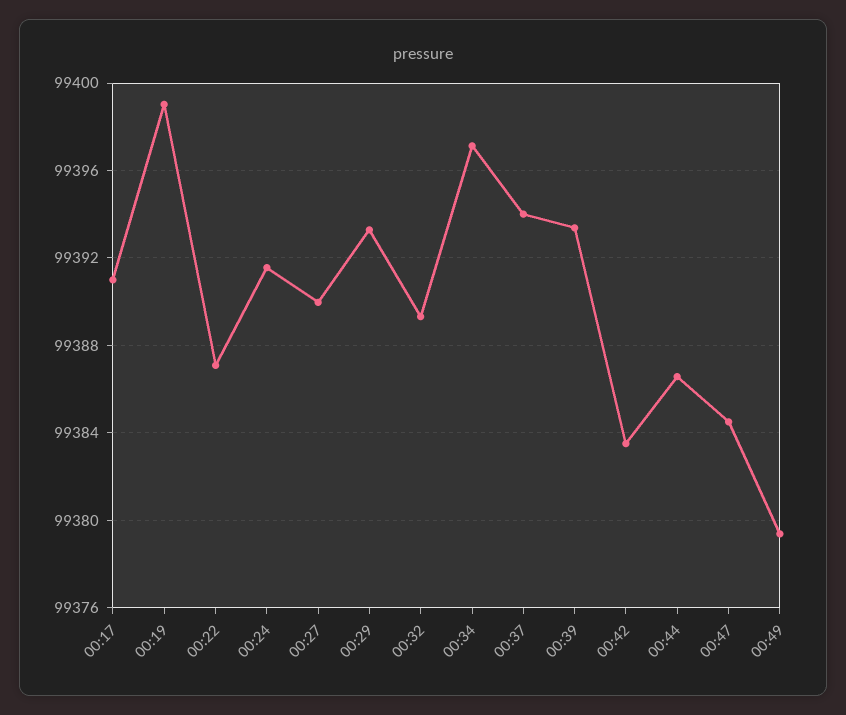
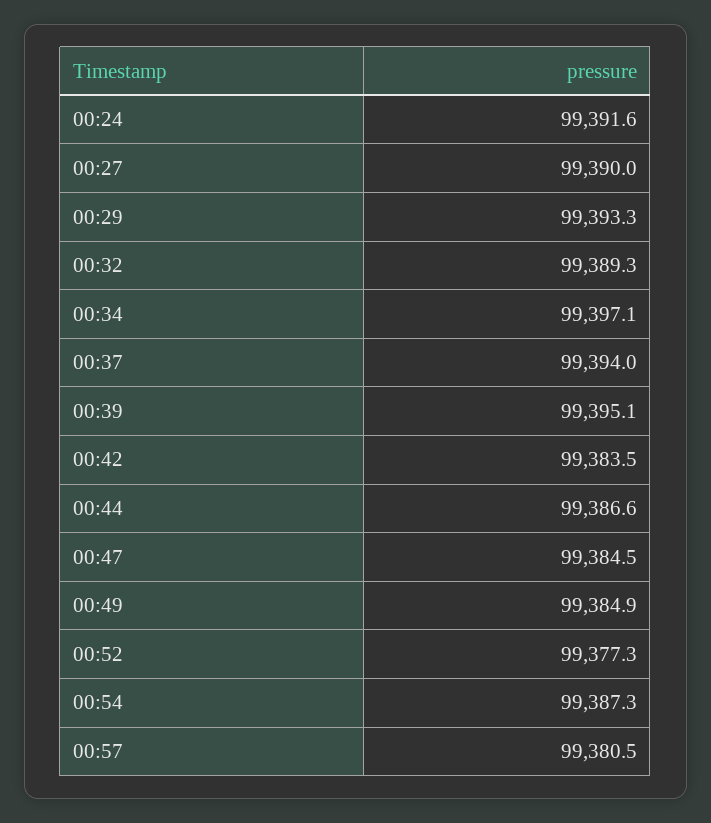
00:17: 99391 -> none
00:19: 99399 -> none
00:22: 99387 -> none
00:39: 99393.5 -> 99395.1
00:49: 99379.5 -> 99384.9
00:52: none -> 99377.3
00:54: none -> 99387.3
00:57: none -> 99380.5

